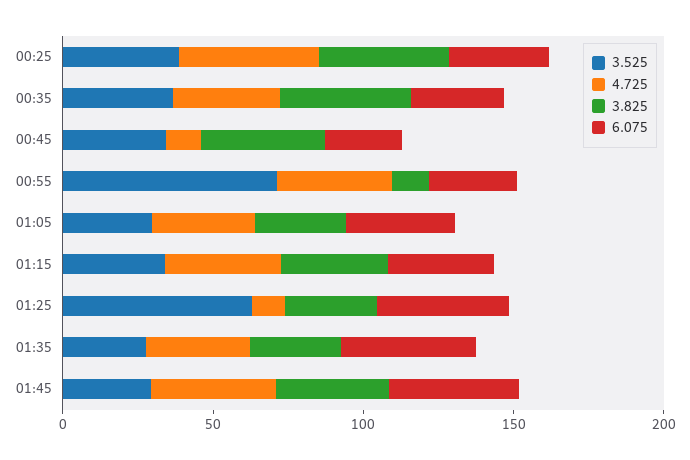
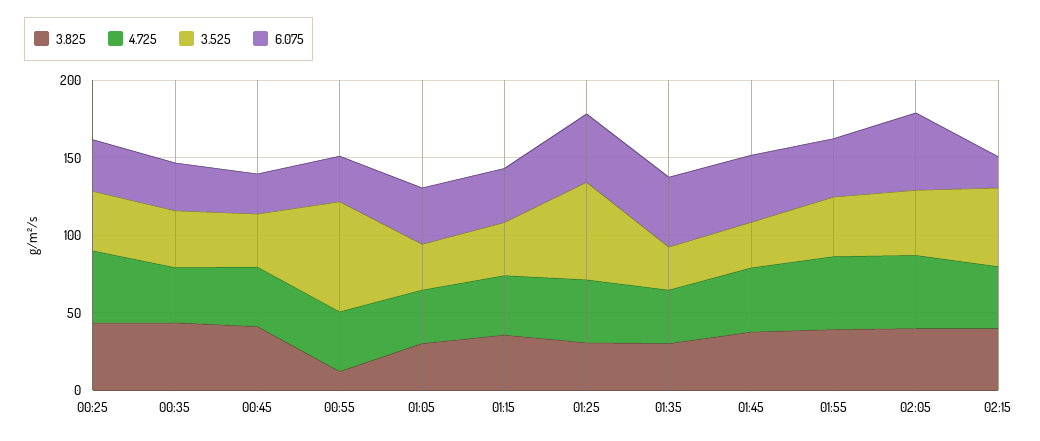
4.725, 00:45: 10 -> 40
4.725, 01:25: 10 -> 40
3.825, 01:55: none -> 40
4.725, 01:55: none -> 50
3.525, 01:55: none -> 40
6.075, 01:55: none -> 40
3.825, 02:05: none -> 40
4.725, 02:05: none -> 50
3.525, 02:05: none -> 40
6.075, 02:05: none -> 50
3.825, 02:15: none -> 40
4.725, 02:15: none -> 40
3.525, 02:15: none -> 50
6.075, 02:15: none -> 20

